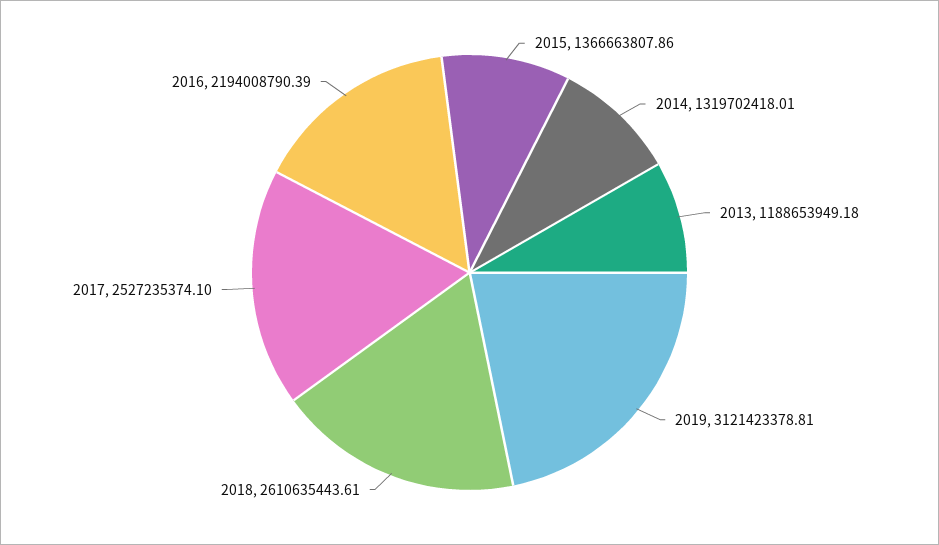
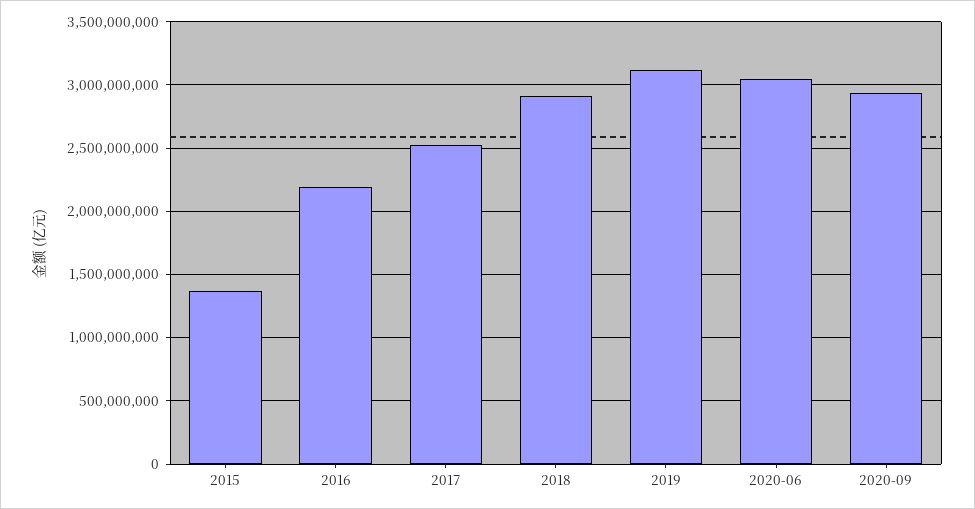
2014: 1319702418.01 -> none
2013: 1188653949.18 -> none
2018: 2610635443.61 -> 2900000000
2020-06: none -> 3050000000
2020-09: none -> 2950000000

